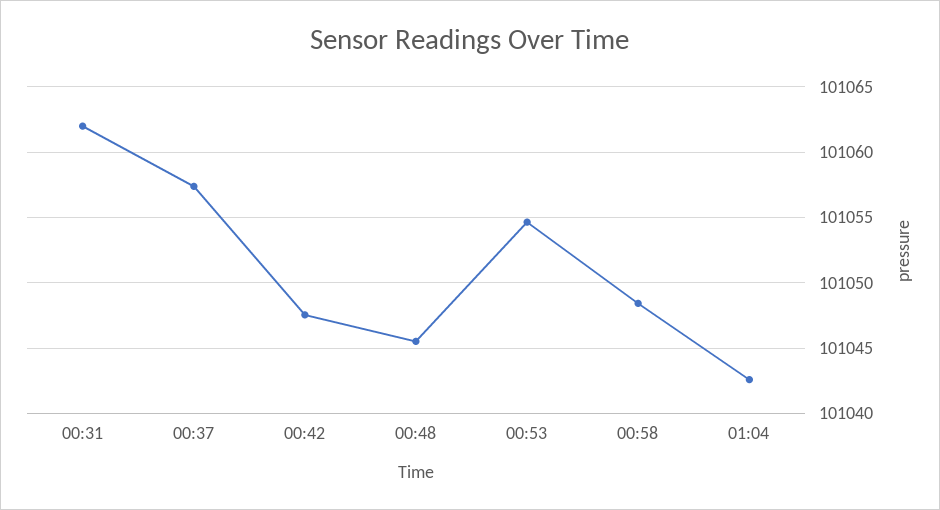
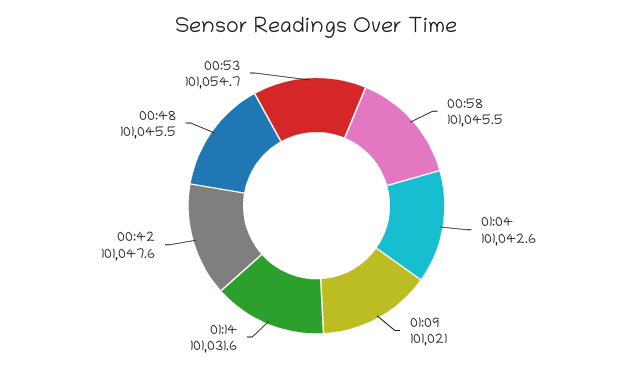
00:31: 101062 -> none
00:37: 101057.5 -> none
00:58: 101048.5 -> 101045.5
01:09: none -> 101021
01:14: none -> 101031.6

